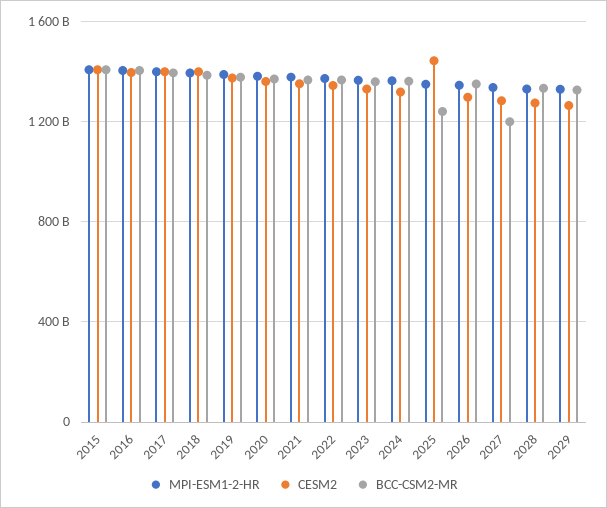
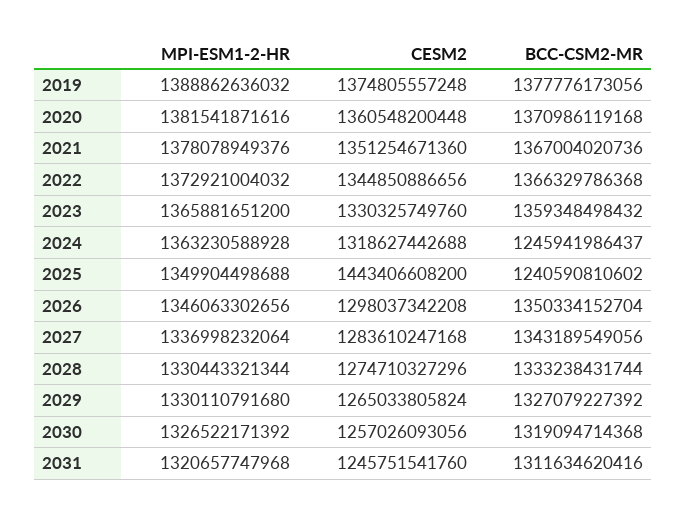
MPI-ESM1-2-HR, 2015: 1400000000000 -> none
CESM2, 2015: 1400000000000 -> none
BCC-CSM2-MR, 2015: 1400000000000 -> none
MPI-ESM1-2-HR, 2016: 1400000000000 -> none
CESM2, 2016: 1400000000000 -> none
BCC-CSM2-MR, 2016: 1400000000000 -> none
MPI-ESM1-2-HR, 2017: 1400000000000 -> none
CESM2, 2017: 1400000000000 -> none
BCC-CSM2-MR, 2017: 1400000000000 -> none
MPI-ESM1-2-HR, 2018: 1400000000000 -> none
CESM2, 2018: 1400000000000 -> none
BCC-CSM2-MR, 2018: 1400000000000 -> none
BCC-CSM2-MR, 2024: 1350000000000 -> 1245941986437
BCC-CSM2-MR, 2027: 1200000000000 -> 1343189549056
MPI-ESM1-2-HR, 2030: none -> 1326522171392
CESM2, 2030: none -> 1257026093056
BCC-CSM2-MR, 2030: none -> 1319094714368
MPI-ESM1-2-HR, 2031: none -> 1320657747968
CESM2, 2031: none -> 1245751541760
BCC-CSM2-MR, 2031: none -> 1311634620416

